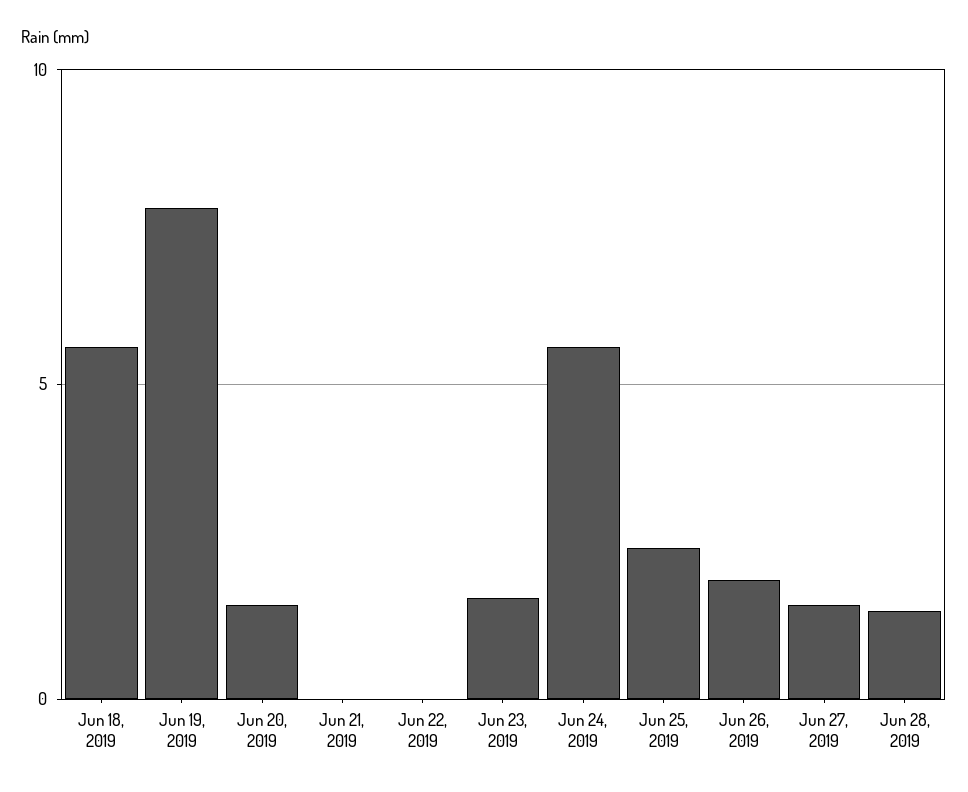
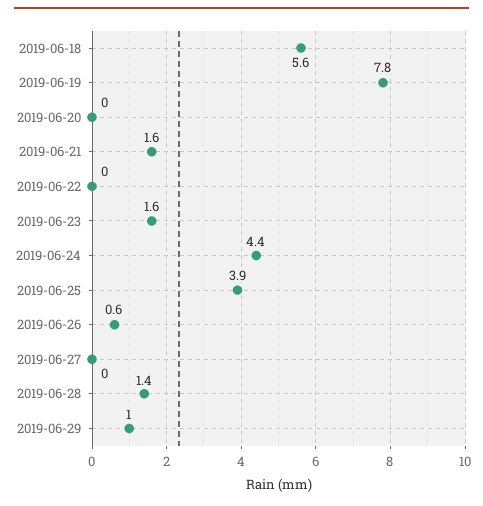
Jun 20, 2019: 1.5 -> 0
Jun 21, 2019: 0 -> 1.6
Jun 24, 2019: 5.5 -> 4.4
Jun 25, 2019: 2.5 -> 3.9
Jun 26, 2019: 2 -> 0.6
Jun 27, 2019: 1.5 -> 0
2019-06-29: none -> 1

